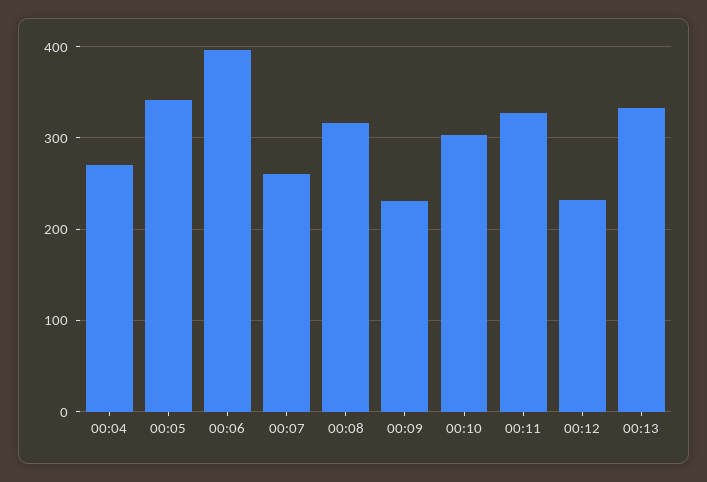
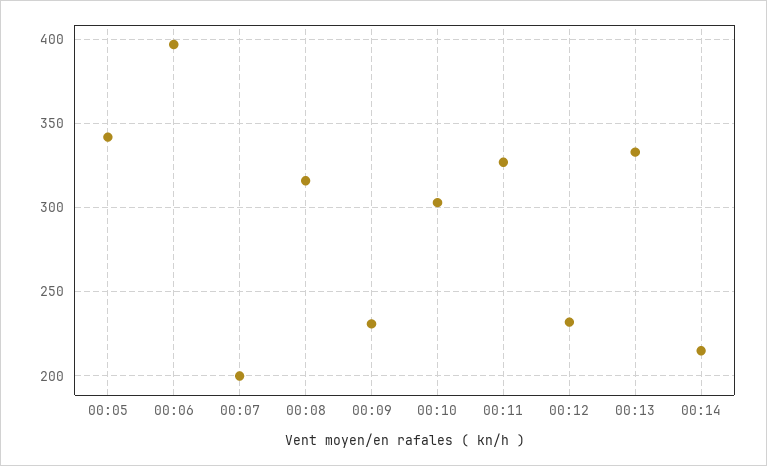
00:04: 270 -> none
00:07: 260 -> 200
00:14: none -> 215

